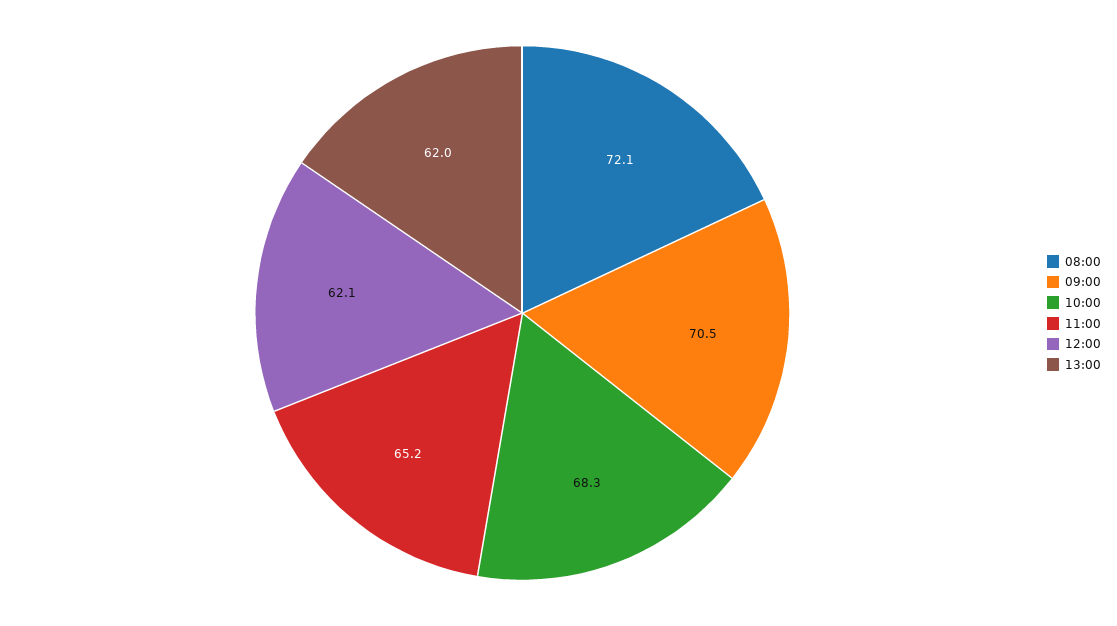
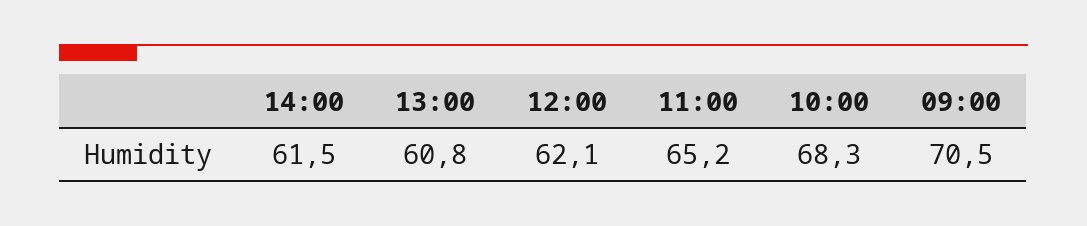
08:00: 72.1 -> none
13:00: 62 -> 60.8
14:00: none -> 61.5

